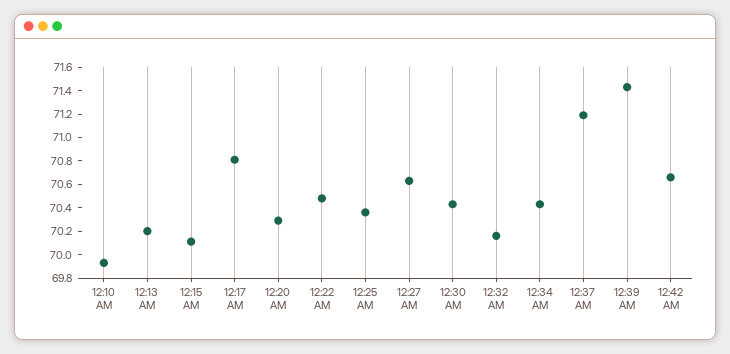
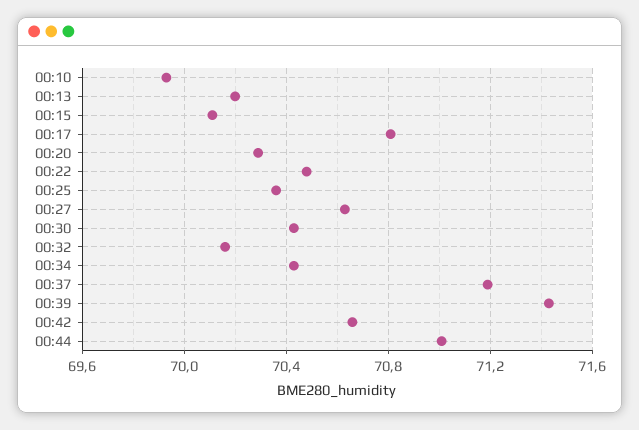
00:44: none -> 71

